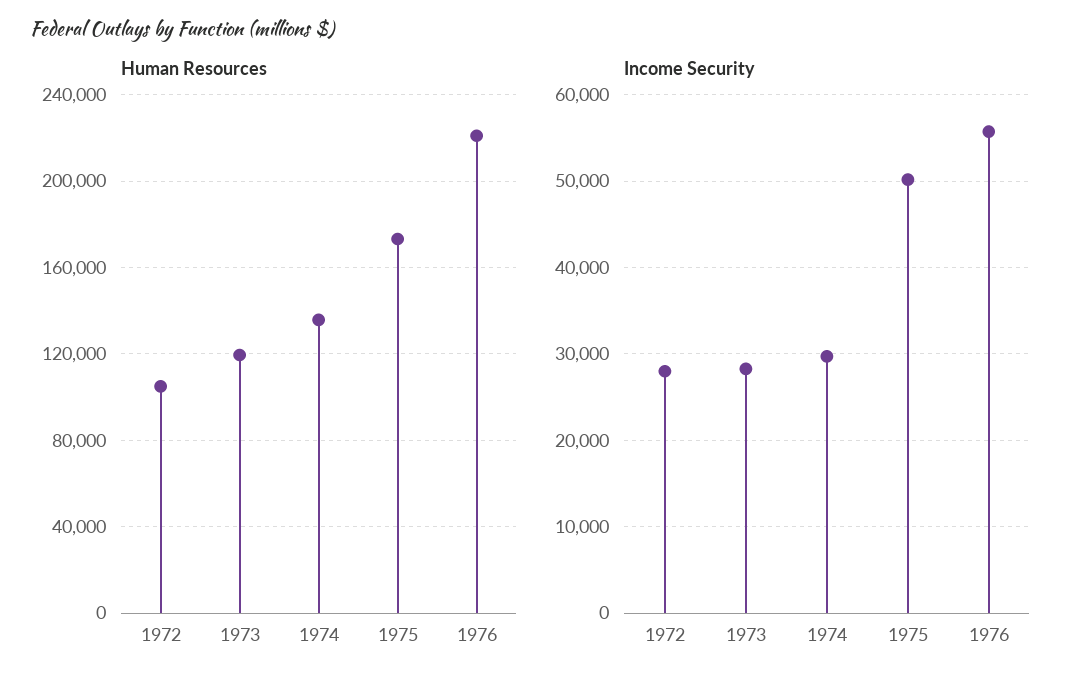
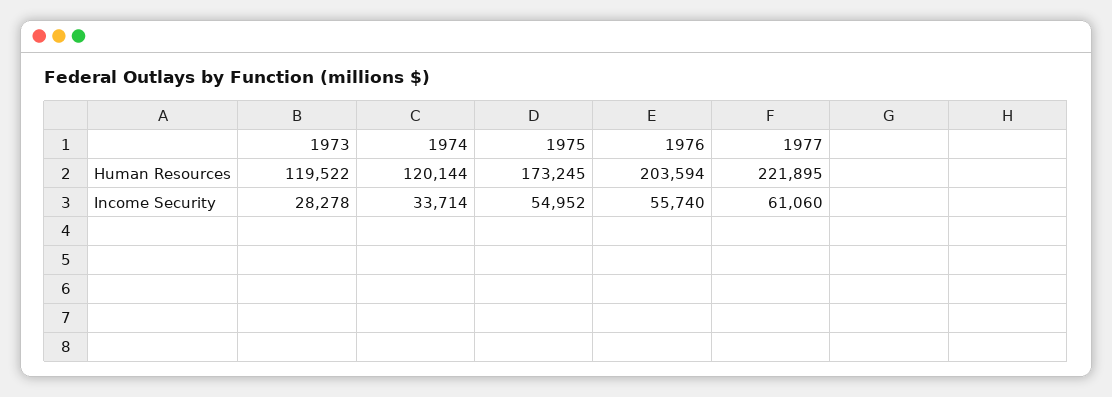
Human Resources, 1972: 105000 -> none
Human Resources, 1974: 135000 -> 120144
Human Resources, 1976: 220000 -> 203594
Income Security, 1972: 28000 -> none
Income Security, 1974: 30000 -> 33714
Income Security, 1975: 50000 -> 54952
Human Resources, 1977: none -> 221895
Income Security, 1977: none -> 61060

